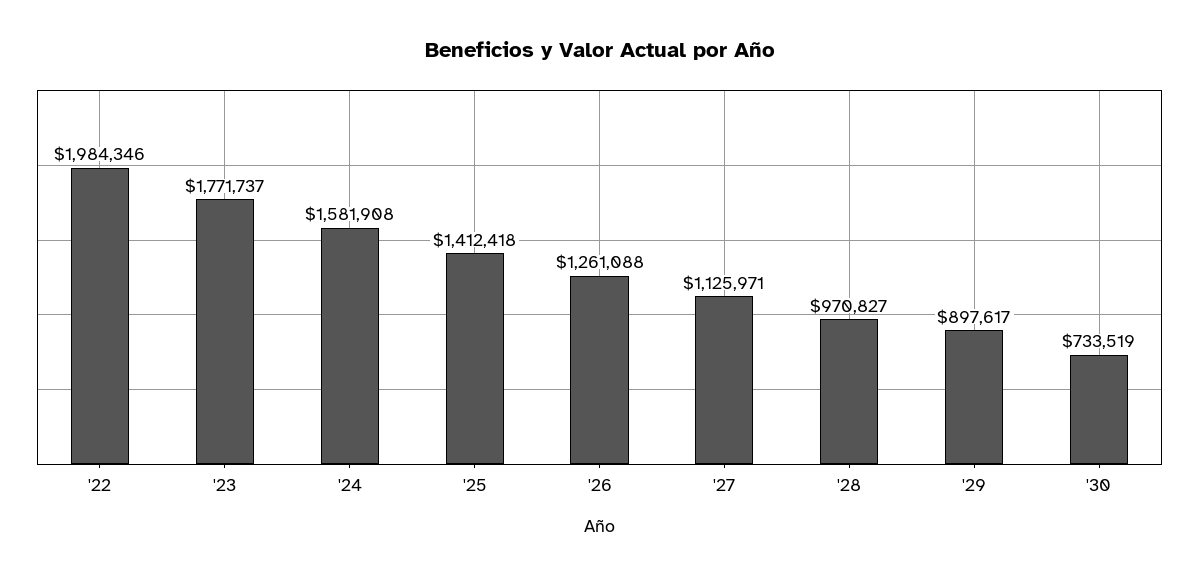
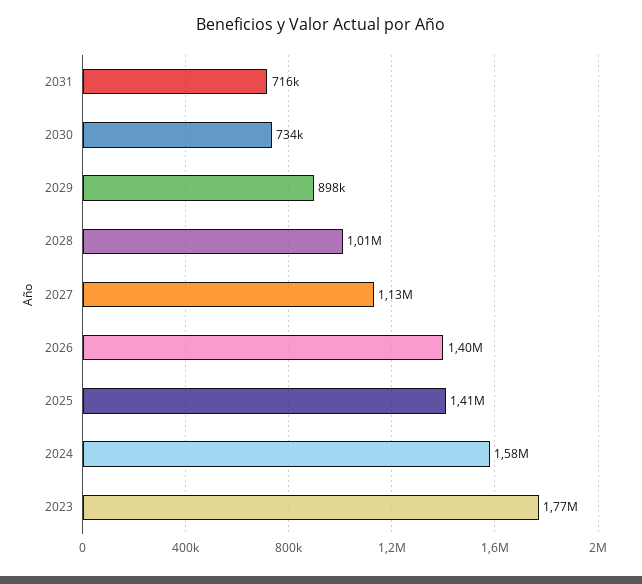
'22: 1984346 -> none
'26: 1261088 -> 1400000
'28: 970827 -> 1010000
2031: none -> 716000

